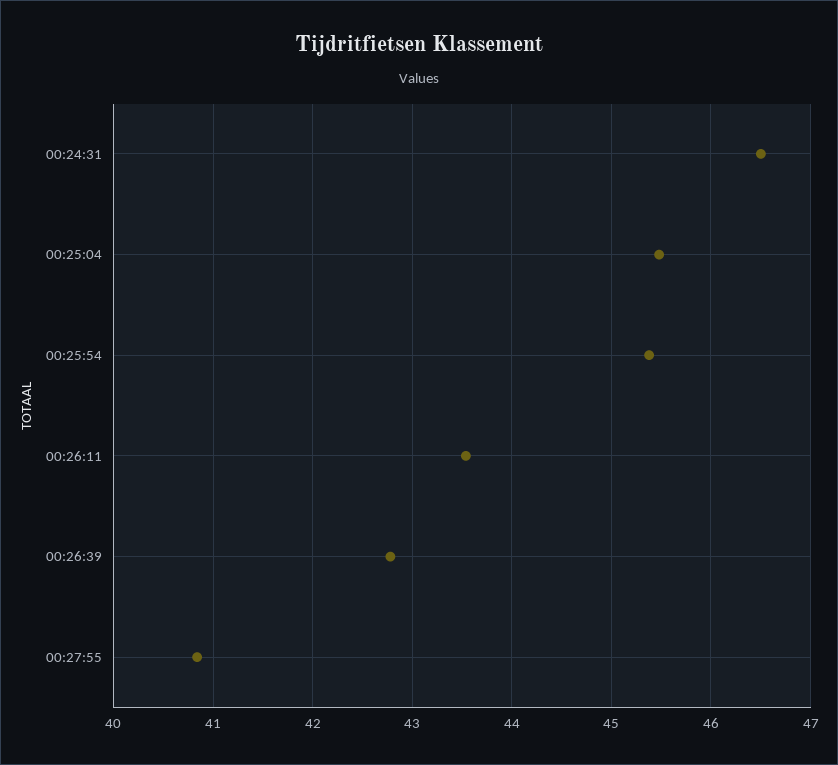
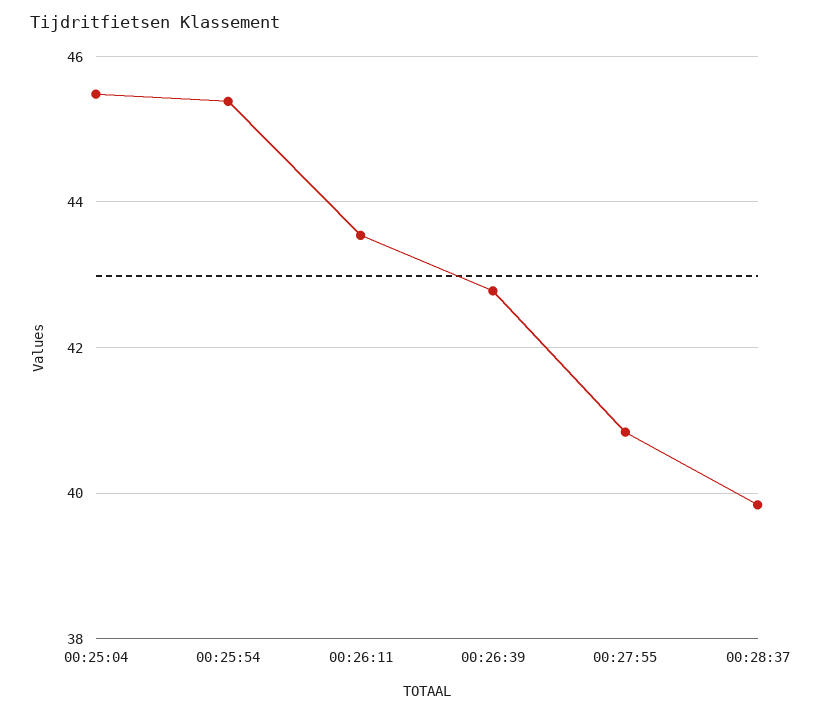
00:24:31: 46.5 -> none
00:28:37: none -> 39.8

